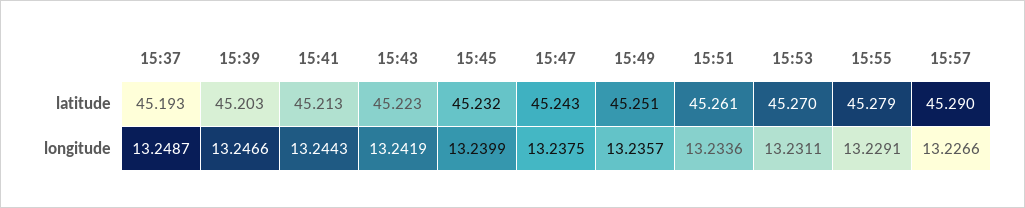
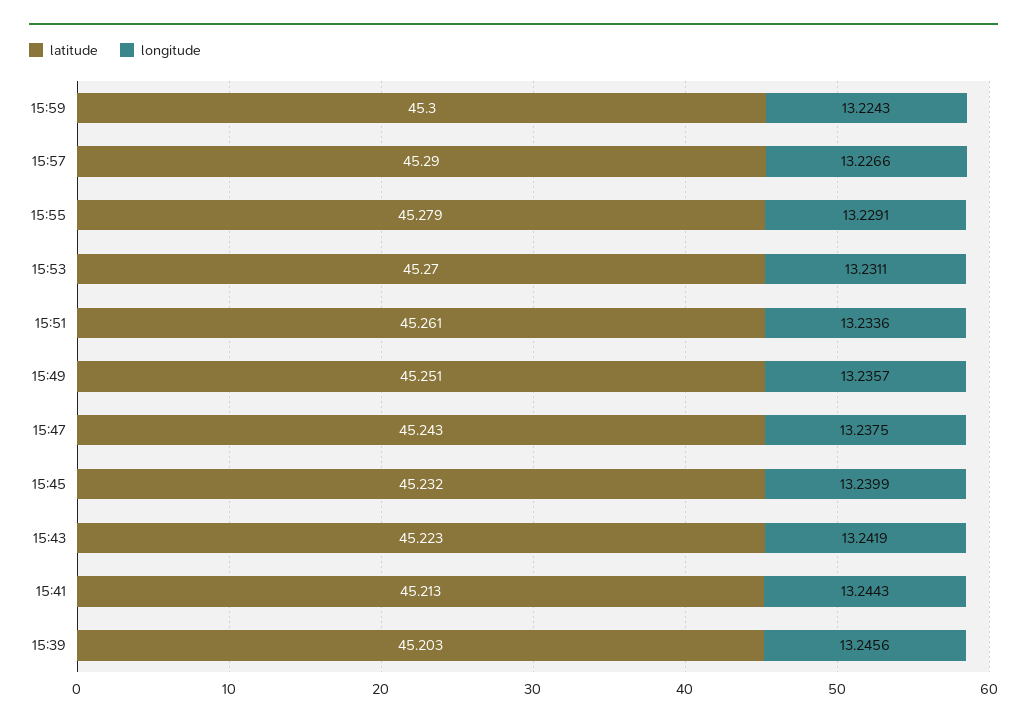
latitude, 15:37: 45.193 -> none
longitude, 15:37: 13.2487 -> none
longitude, 15:39: 13.2466 -> 13.2456
latitude, 15:59: none -> 45.3
longitude, 15:59: none -> 13.2243

